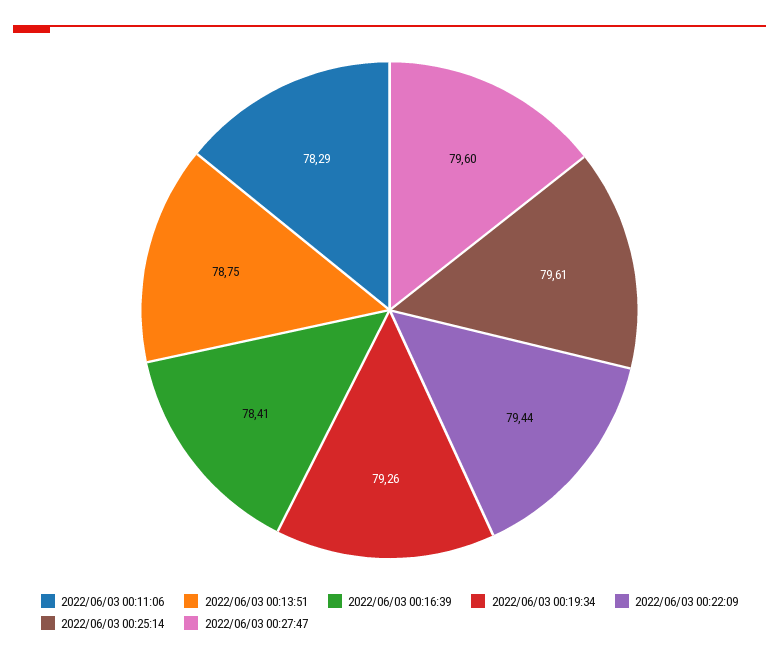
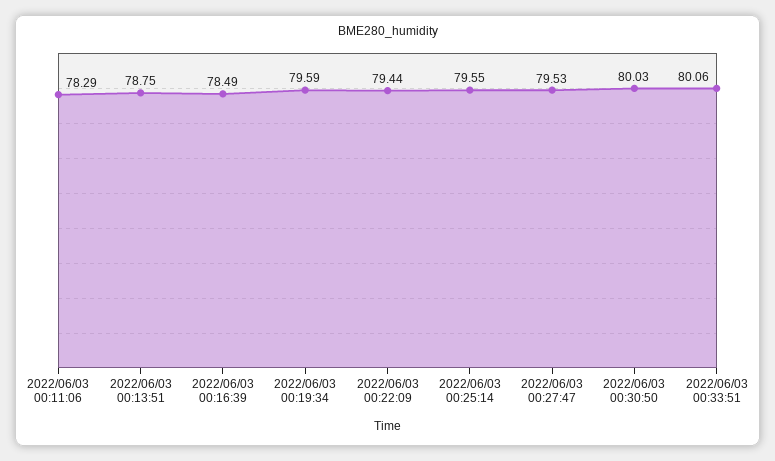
2022/06/03 00:16:39: 78.41 -> 78.49
2022/06/03 00:19:34: 79.26 -> 79.59
2022/06/03 00:25:14: 79.61 -> 79.55
2022/06/03 00:27:47: 79.6 -> 79.53
2022/06/03 00:30:50: none -> 80.03
2022/06/03 00:33:51: none -> 80.06

